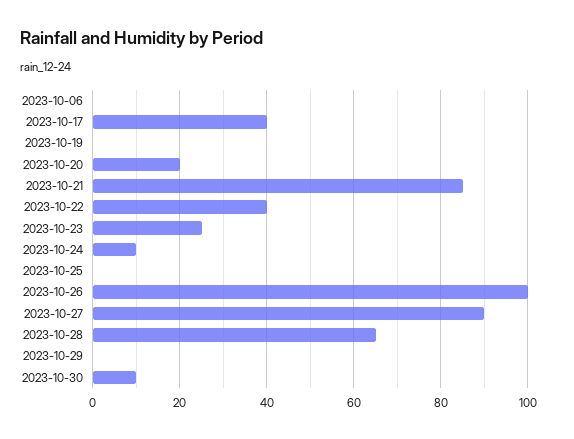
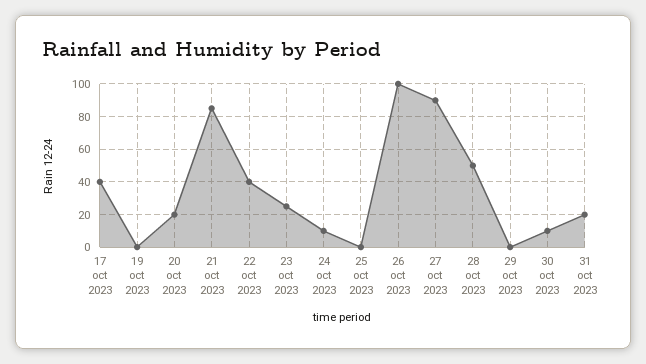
2023-10-06: 0 -> none
2023-10-28: 65 -> 50
31 oct 2023: none -> 20

